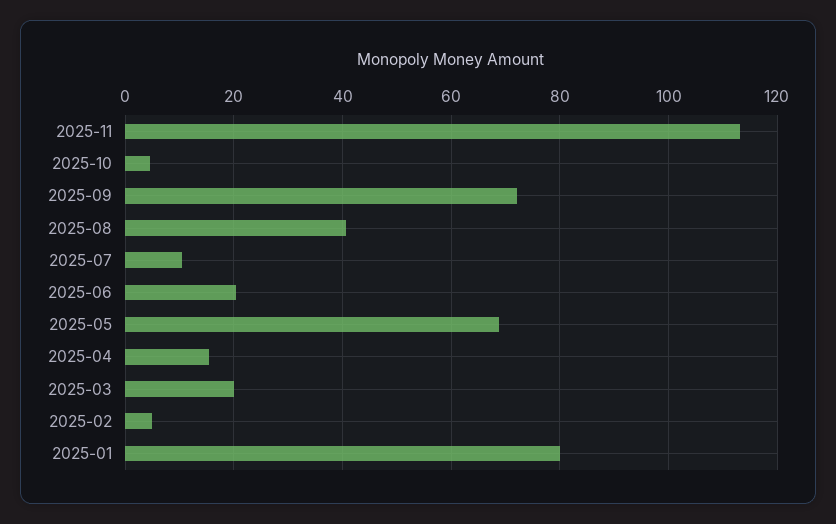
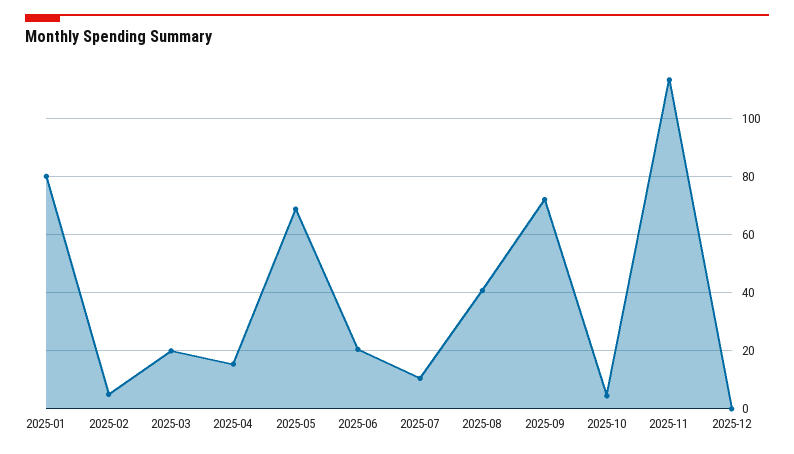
2025-12: none -> 0

